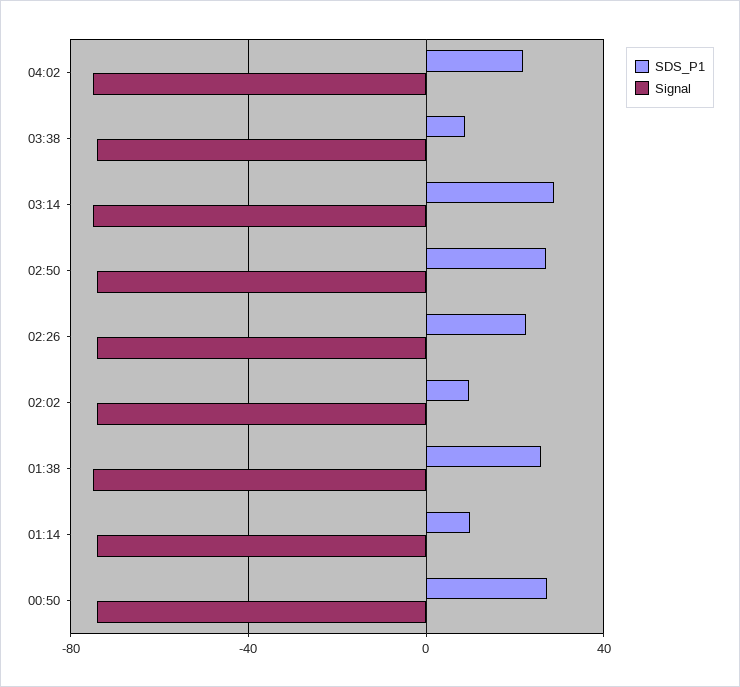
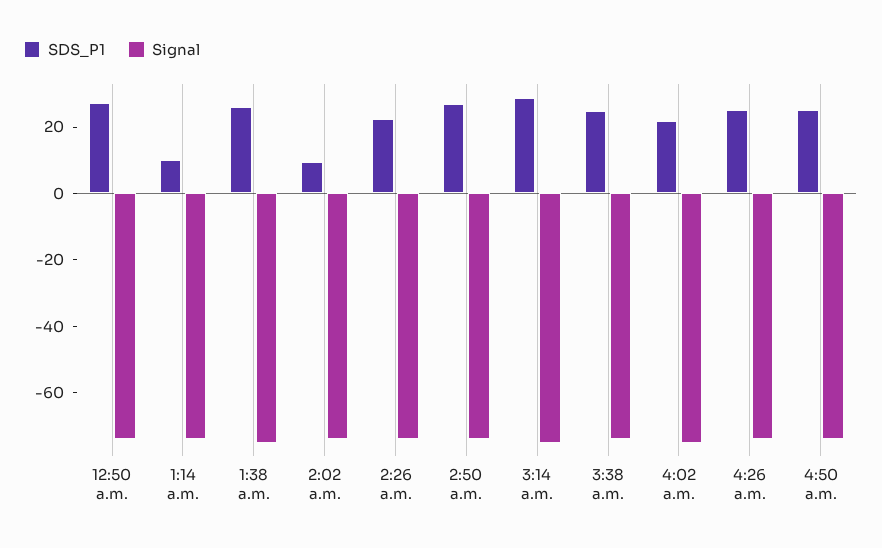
SDS_P1, 03:38: 10 -> 25
SDS_P1, 4:26 a.m.: none -> 25
Signal, 4:26 a.m.: none -> -75
SDS_P1, 4:50 a.m.: none -> 25
Signal, 4:50 a.m.: none -> -75

